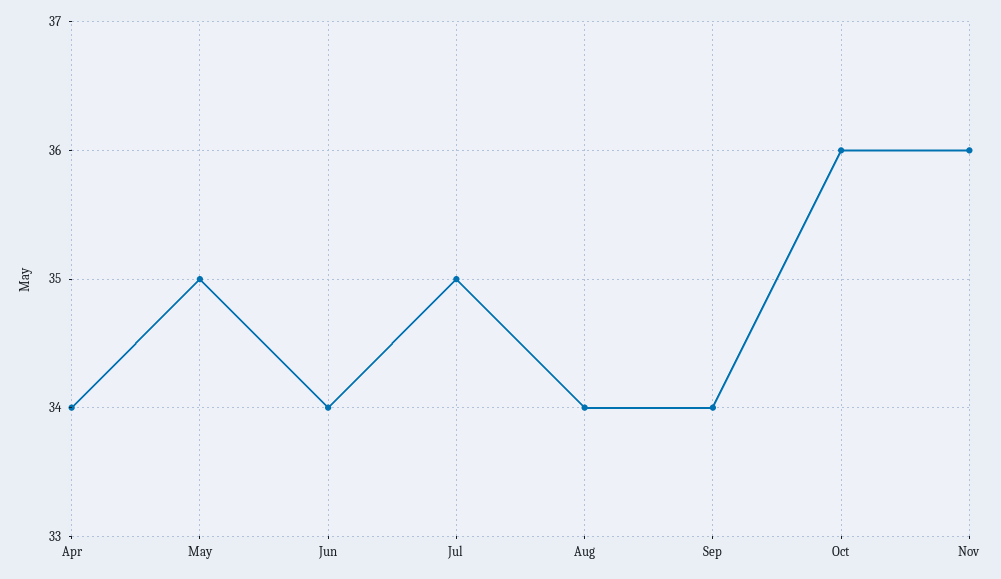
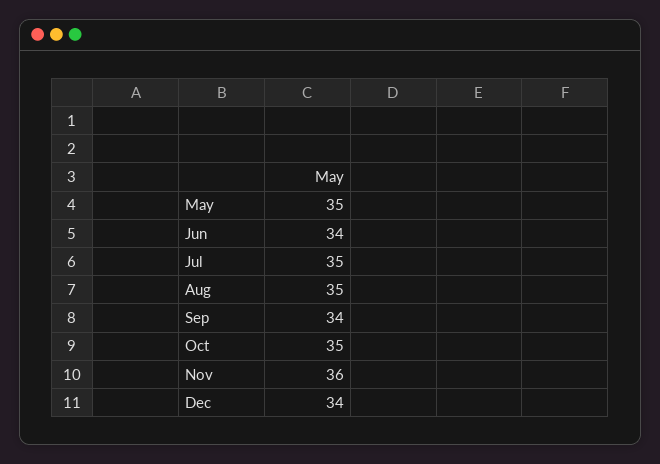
Apr: 34 -> none
Aug: 34 -> 35
Oct: 36 -> 35
Dec: none -> 34

